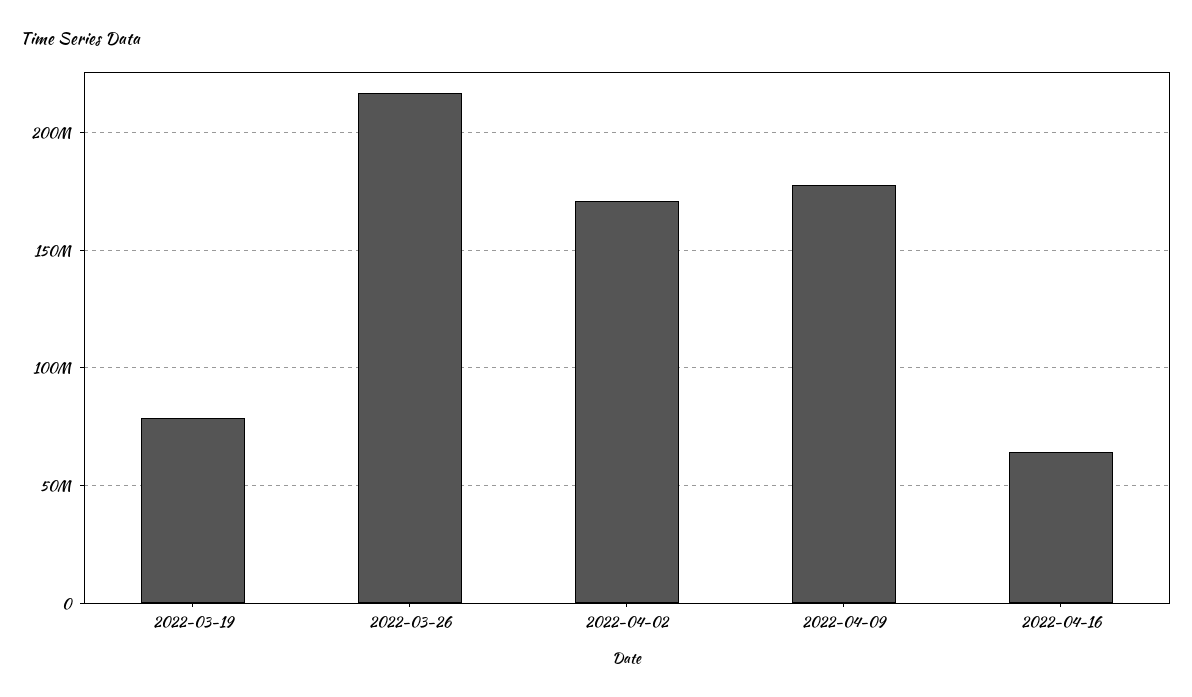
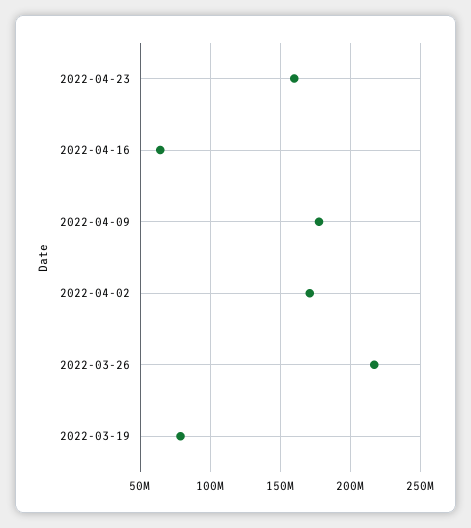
2022-04-23: none -> 160000000

